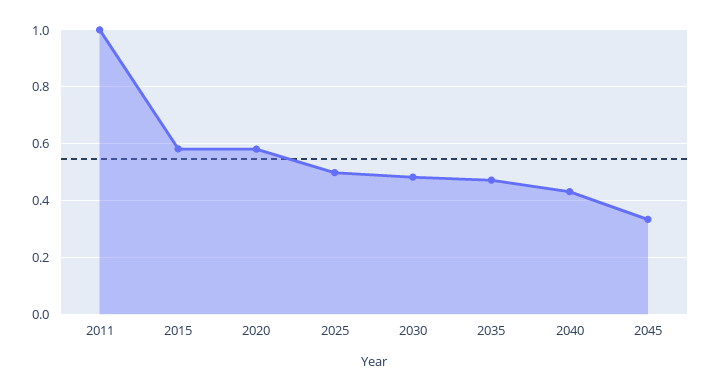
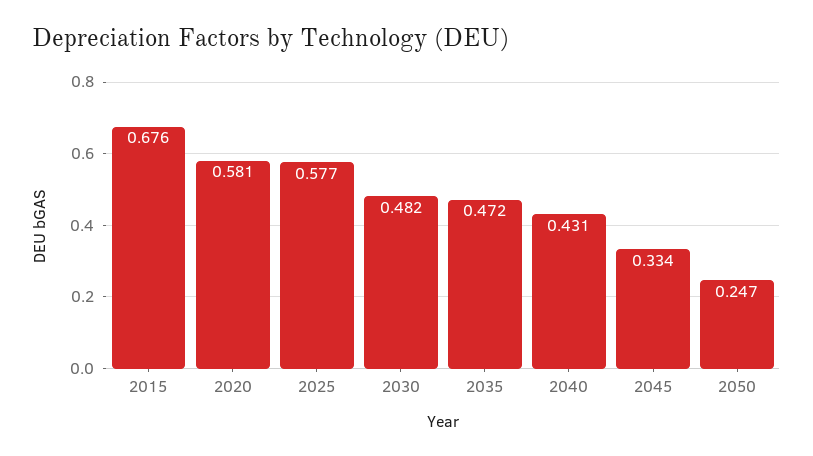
2011: 1 -> none
2015: 0.575 -> 0.676
2025: 0.5 -> 0.577
2050: none -> 0.247

